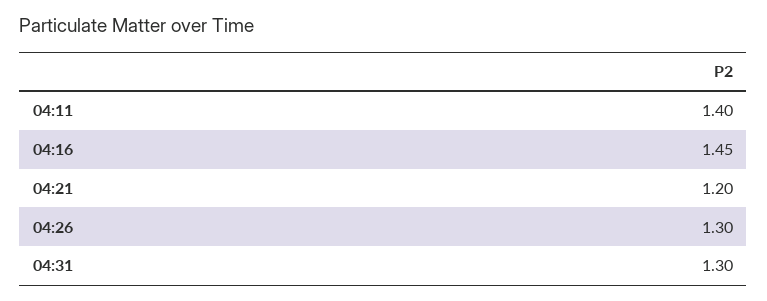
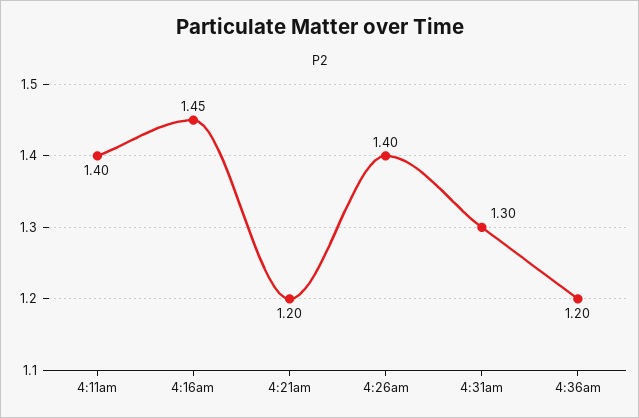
04:26: 1.3 -> 1.4
4:36am: none -> 1.2

